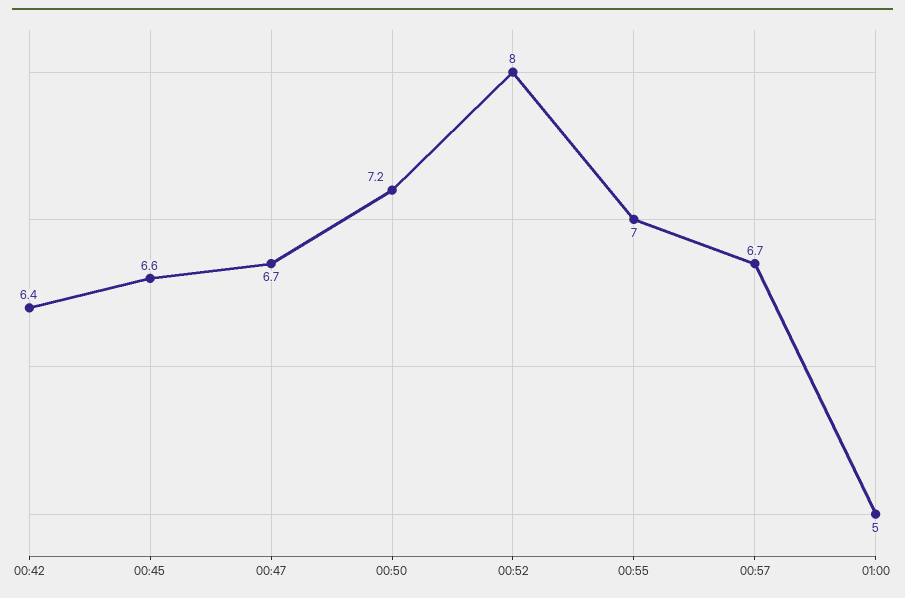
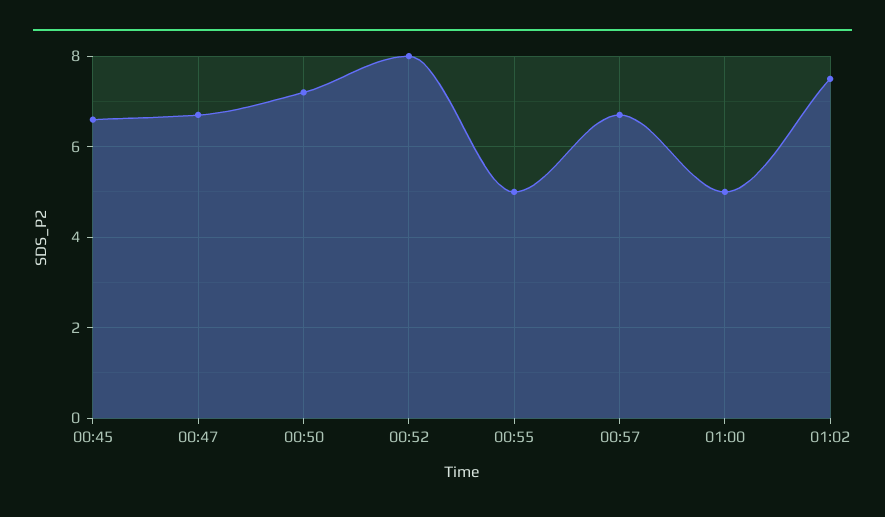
00:42: 6.4 -> none
00:55: 7 -> 5
01:02: none -> 7.5

